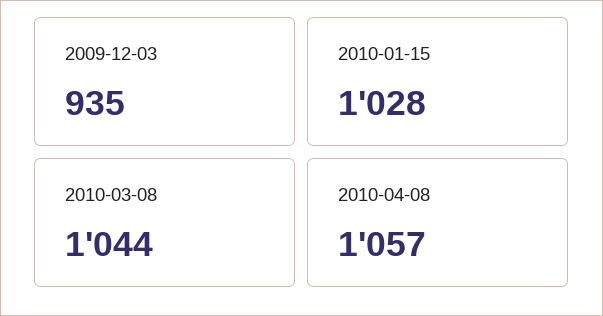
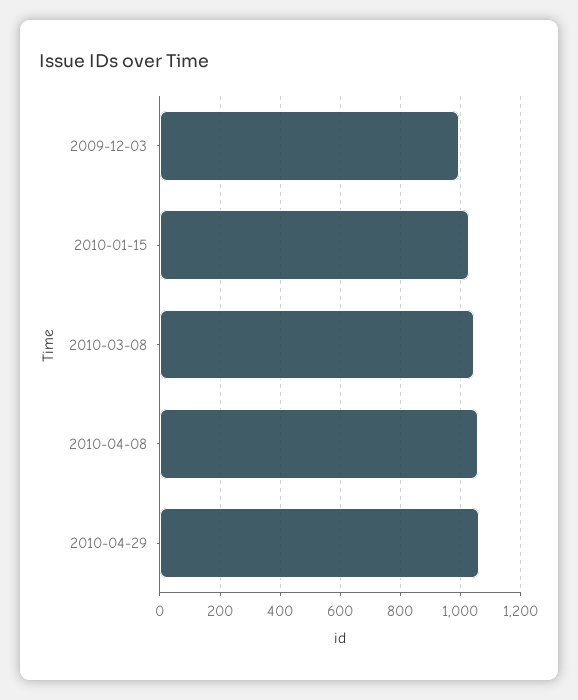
2009-12-03: 935 -> 1000
2010-04-29: none -> 1060

